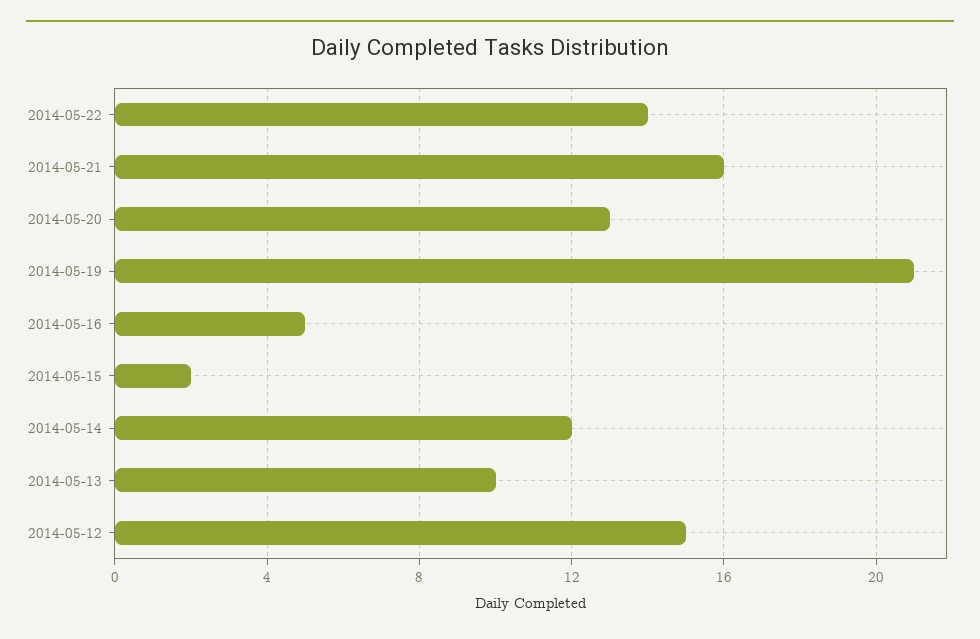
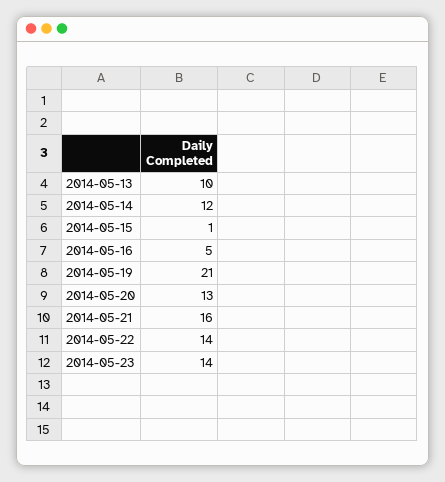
2014-05-15: 2 -> 1
2014-05-12: 15 -> none
2014-05-23: none -> 14

